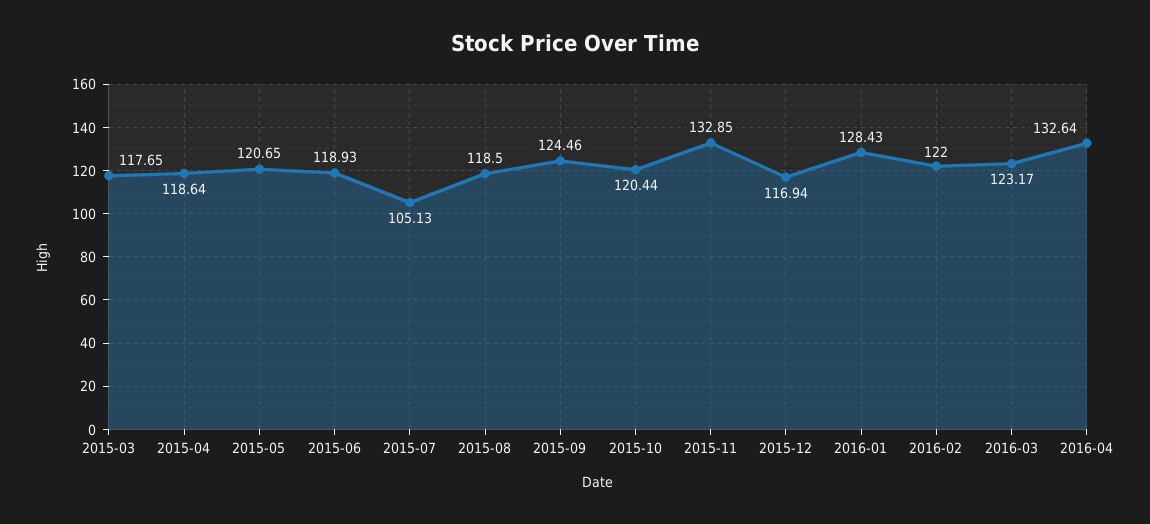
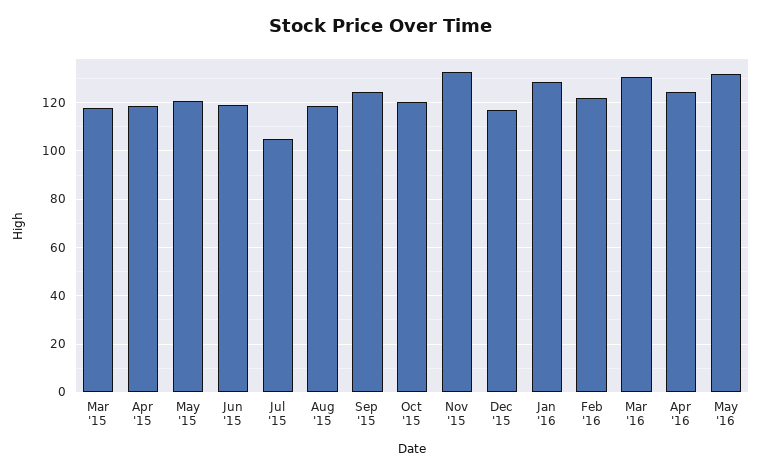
2016-03: 123.17 -> 130
2016-04: 132.64 -> 125
May '16: none -> 132.5

